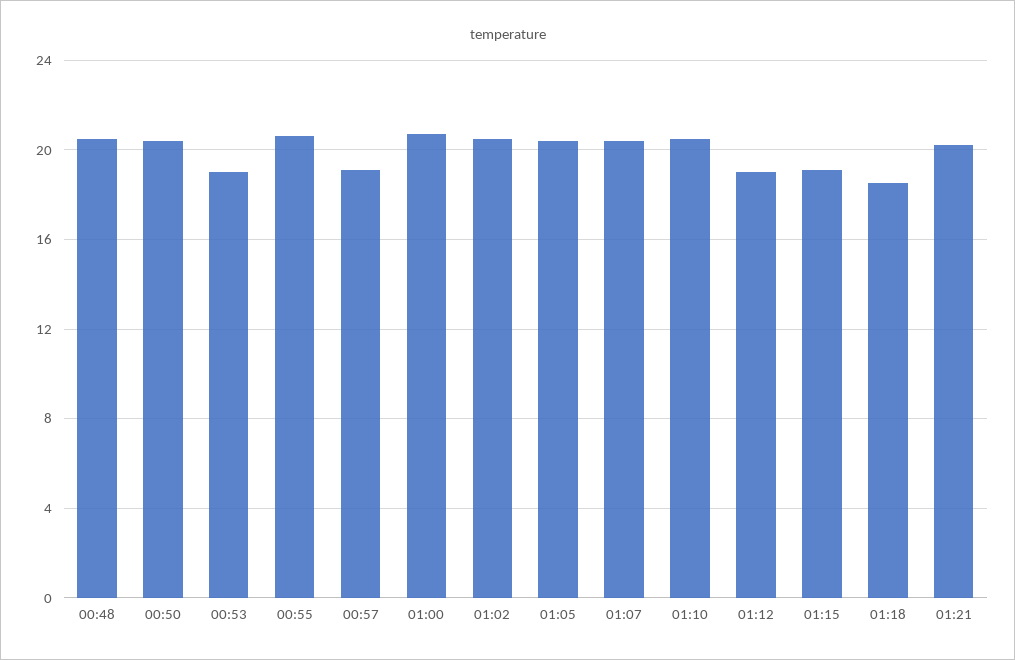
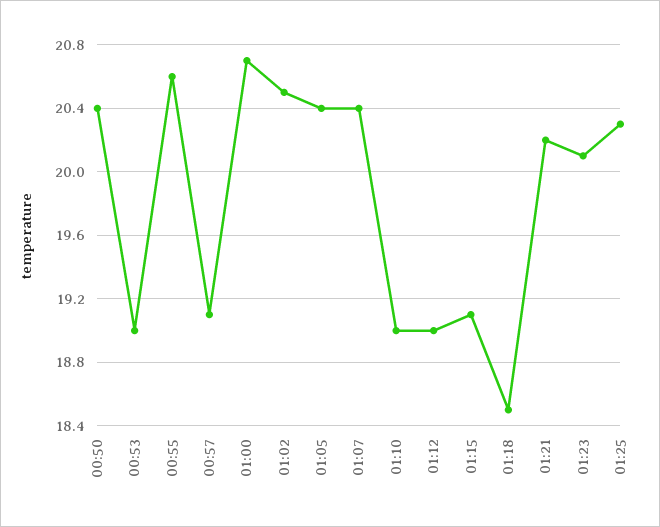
00:48: 20.5 -> none
01:10: 20.5 -> 19
01:23: none -> 20.1
01:25: none -> 20.3

